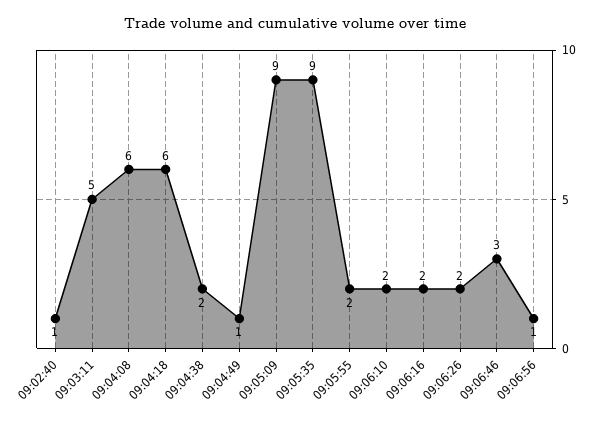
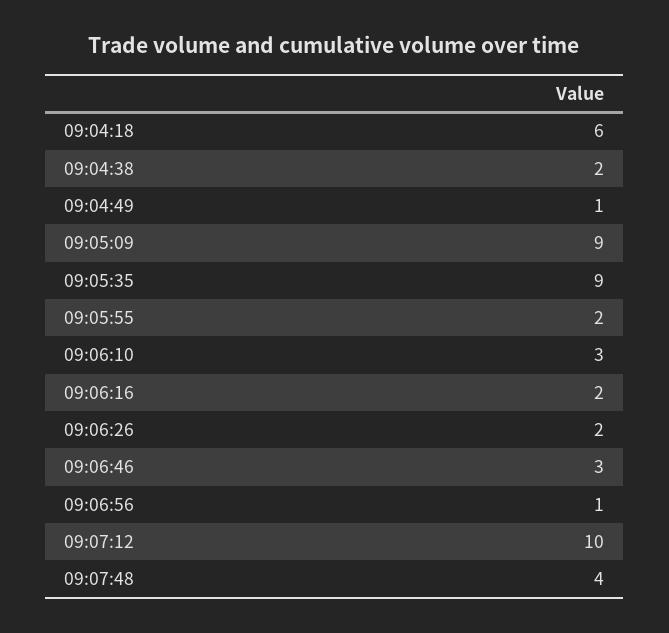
09:02:40: 1 -> none
09:03:11: 5 -> none
09:04:08: 6 -> none
09:06:10: 2 -> 3
09:07:12: none -> 10
09:07:48: none -> 4

